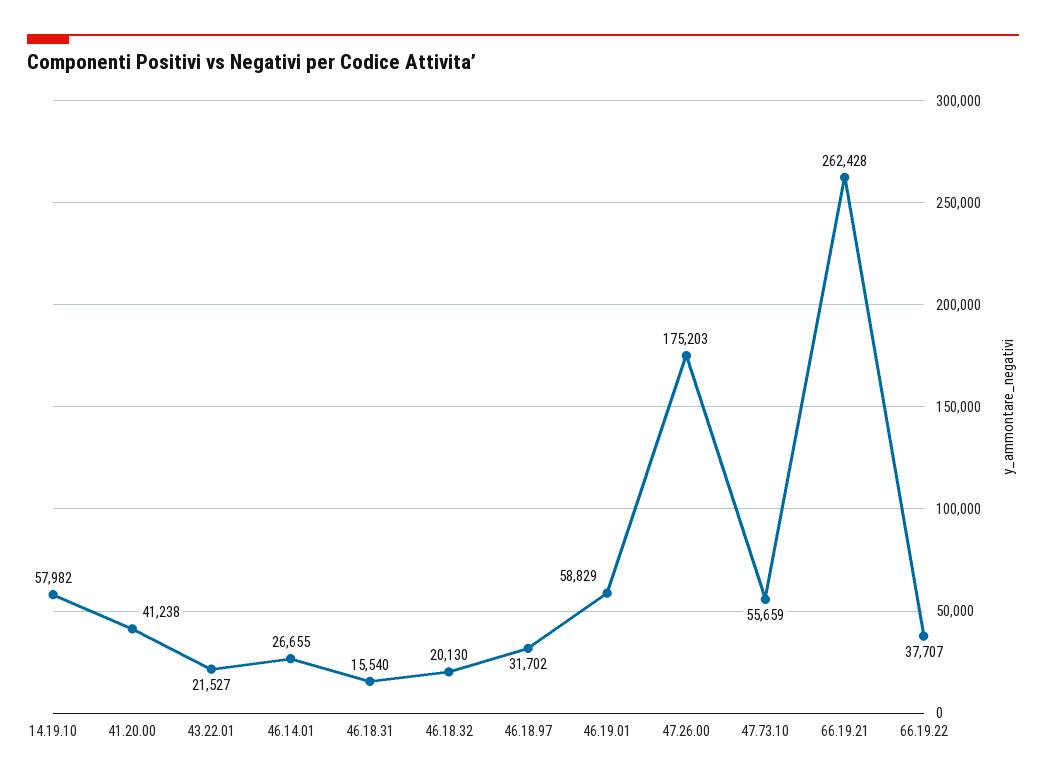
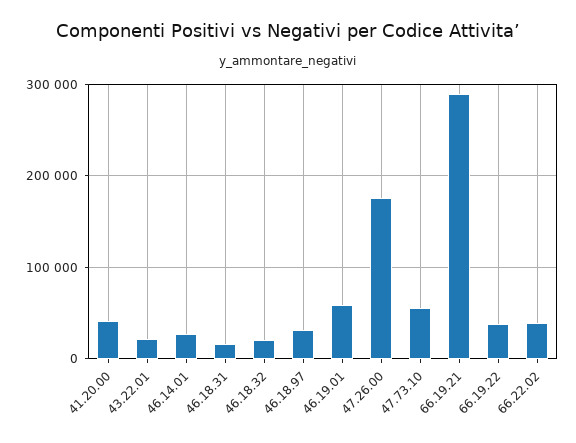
14.19.10: 57982 -> none
66.19.21: 262428 -> 290000
66.22.02: none -> 40000

